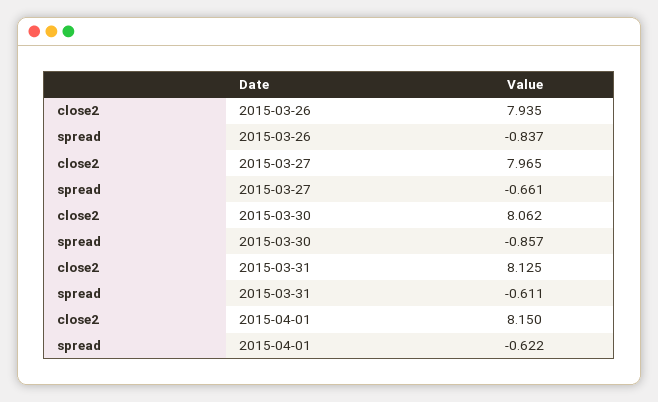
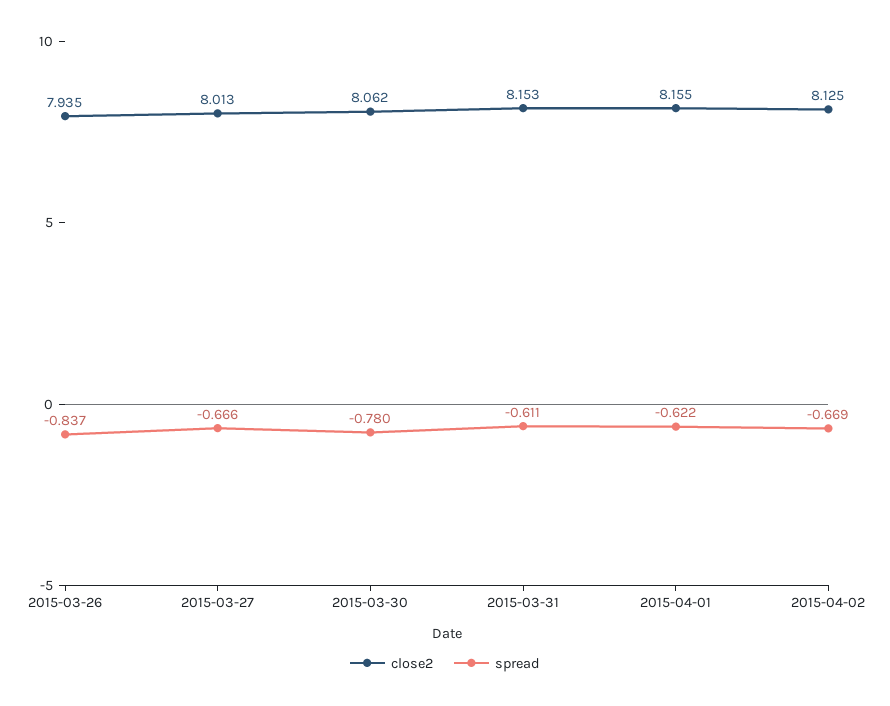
close2, 2015-03-27: 7.965 -> 8.013
spread, 2015-03-27: -0.661 -> -0.666
spread, 2015-03-30: -0.857 -> -0.78
close2, 2015-03-31: 8.125 -> 8.153
close2, 2015-04-01: 8.15 -> 8.155
close2, 2015-04-02: none -> 8.125
spread, 2015-04-02: none -> -0.669

